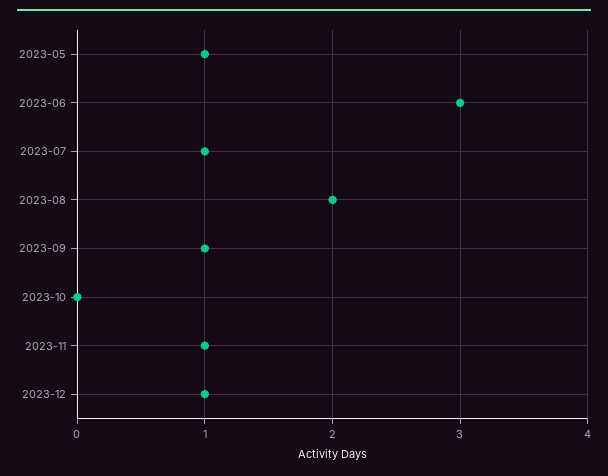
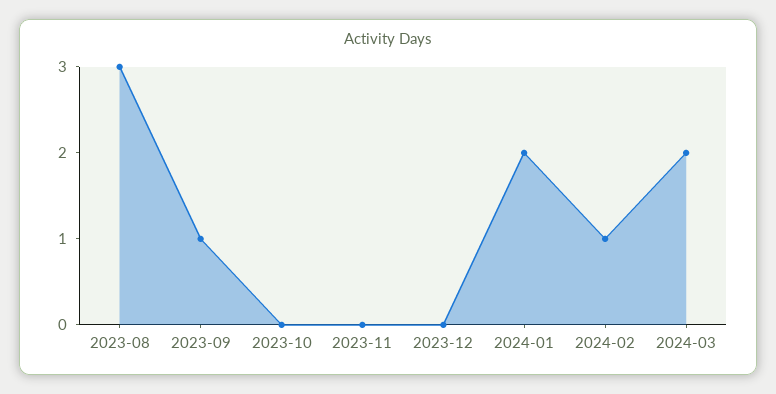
2023-05: 1 -> none
2023-06: 3 -> none
2023-07: 1 -> none
2023-08: 2 -> 3
2023-11: 1 -> 0
2023-12: 1 -> 0
2024-01: none -> 2
2024-02: none -> 1
2024-03: none -> 2

